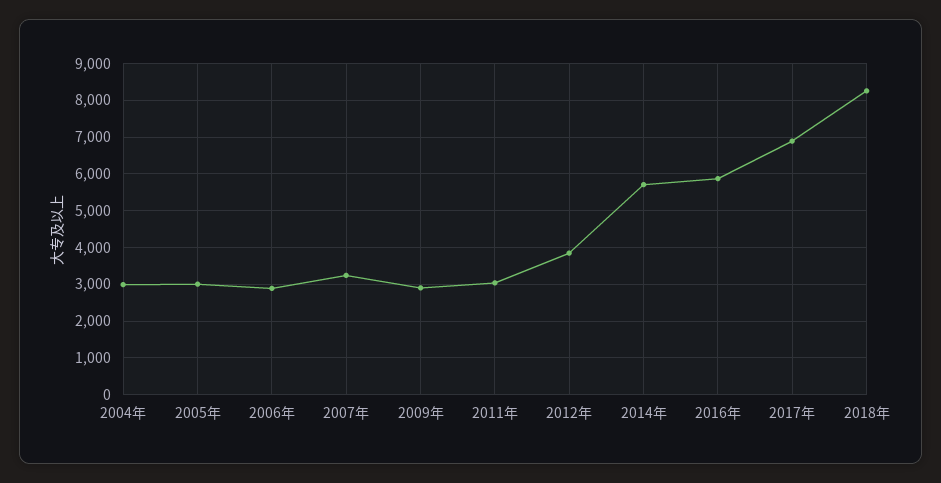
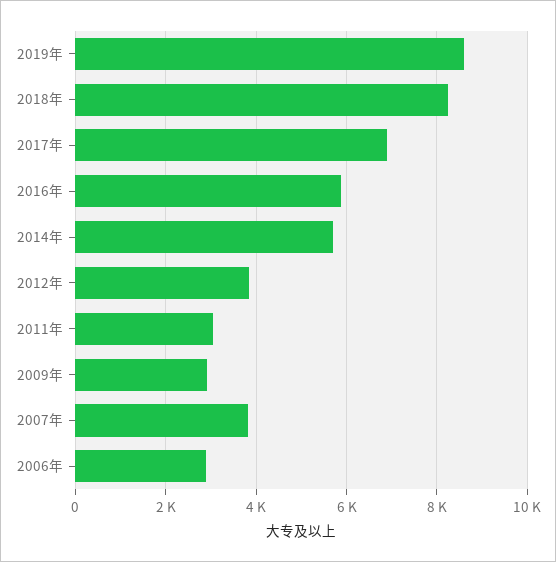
2004年: 3000 -> none
2005年: 3000 -> none
2007年: 3200 -> 3800
2019年: none -> 8600

